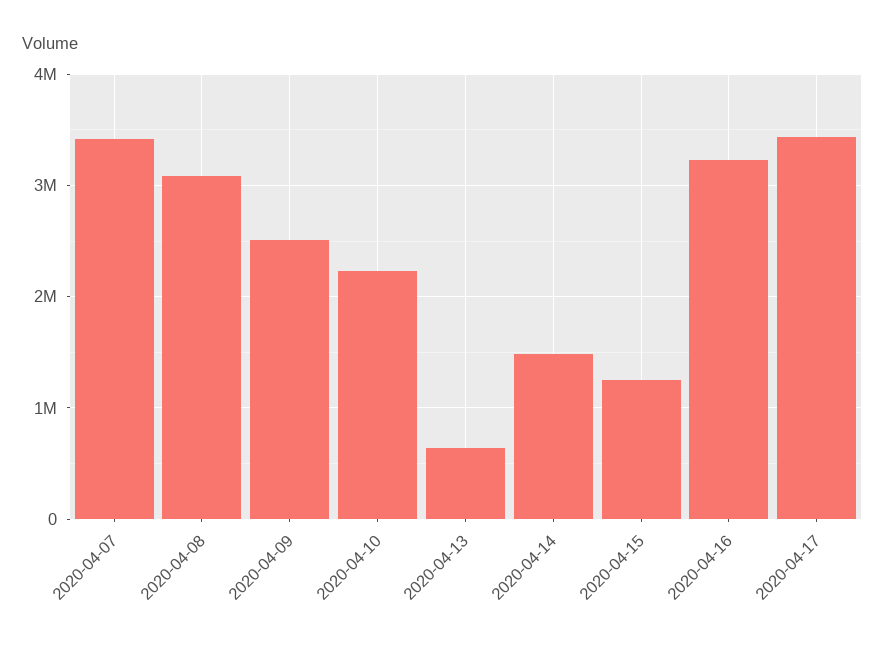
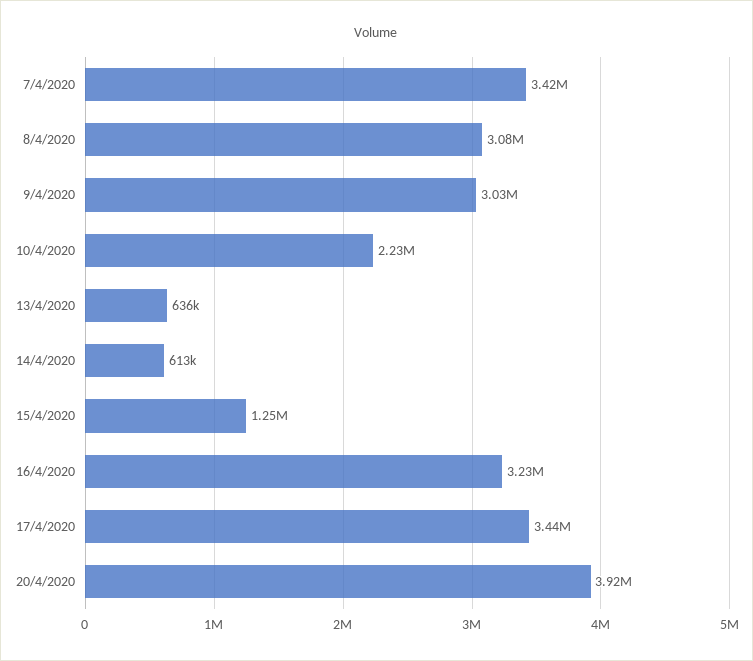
2020-04-09: 2500000 -> 3030000
2020-04-14: 1500000 -> 613000
20/4/2020: none -> 3920000

